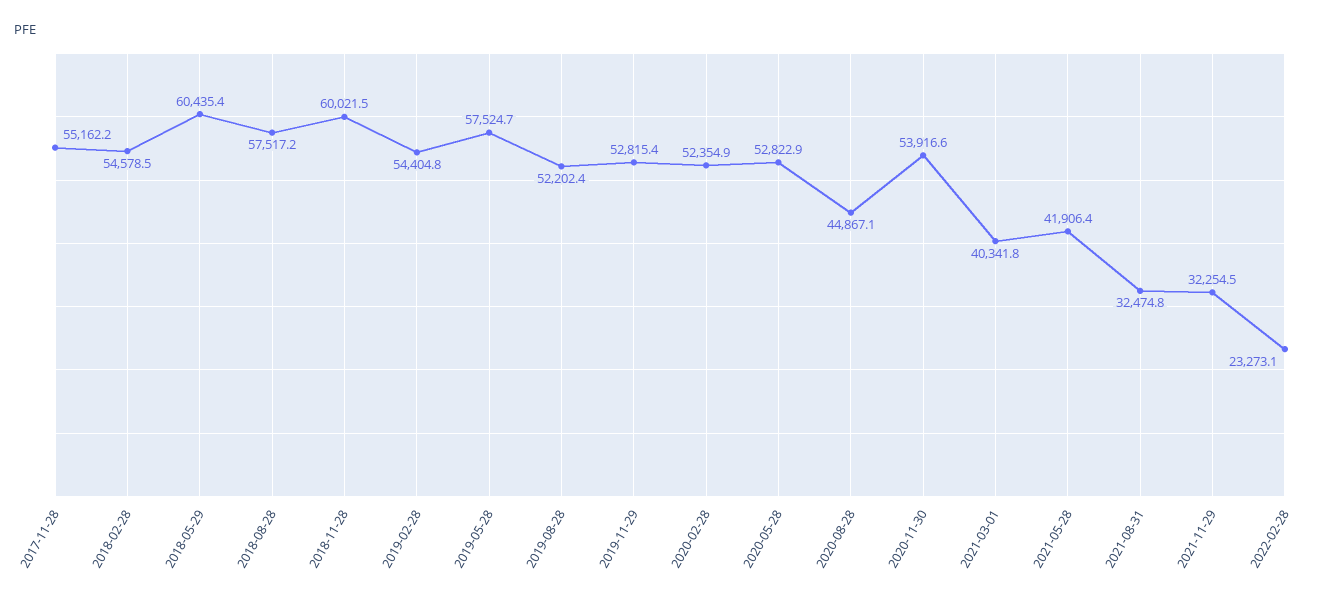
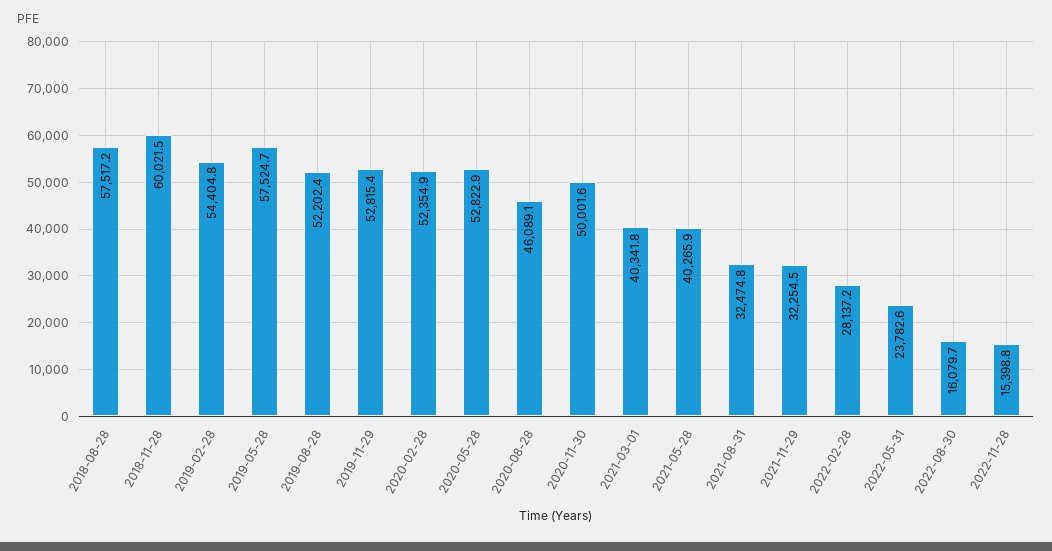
2017-11-28: 55162.2 -> none
2018-02-28: 54578.5 -> none
2018-05-29: 60435.4 -> none
2020-08-28: 44867.1 -> 46089.1
2020-11-30: 53916.6 -> 50001.6
2021-05-28: 41906.4 -> 40265.9
2022-02-28: 23273.1 -> 28137.2
2022-05-31: none -> 23782.6
2022-08-30: none -> 16079.7
2022-11-28: none -> 15398.8

